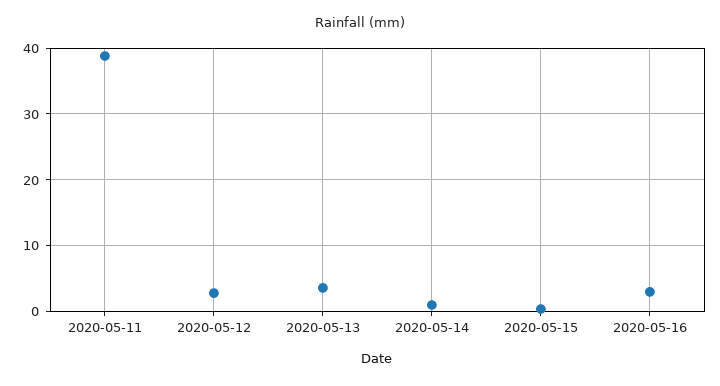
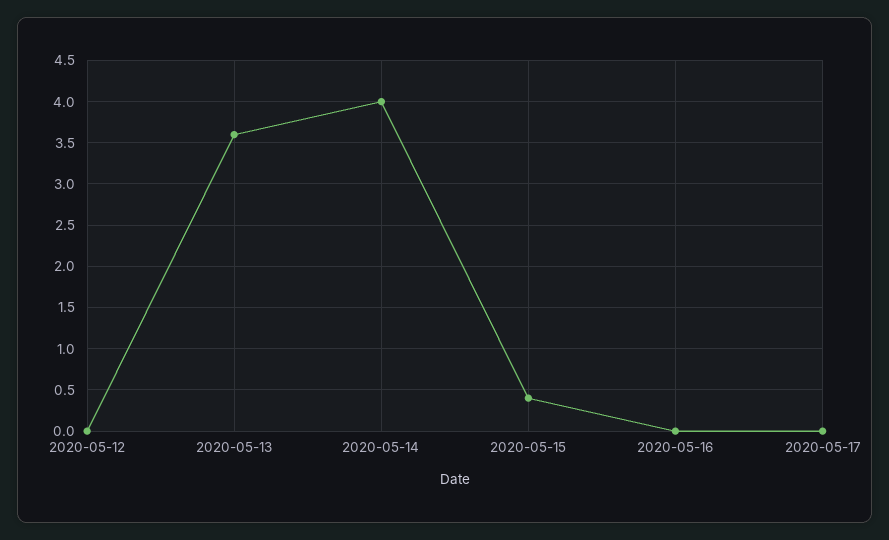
2020-05-11: 39 -> none
2020-05-12: 3 -> 0
2020-05-14: 1 -> 4
2020-05-16: 3 -> 0
2020-05-17: none -> 0

